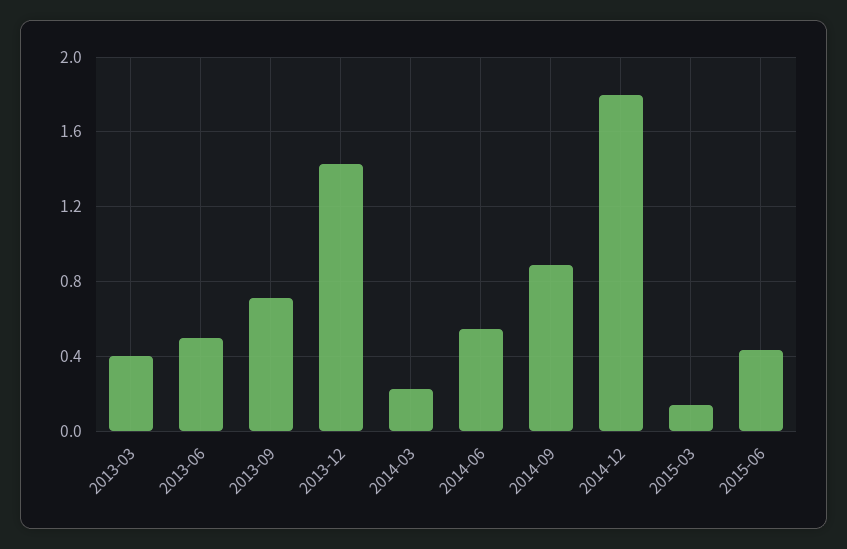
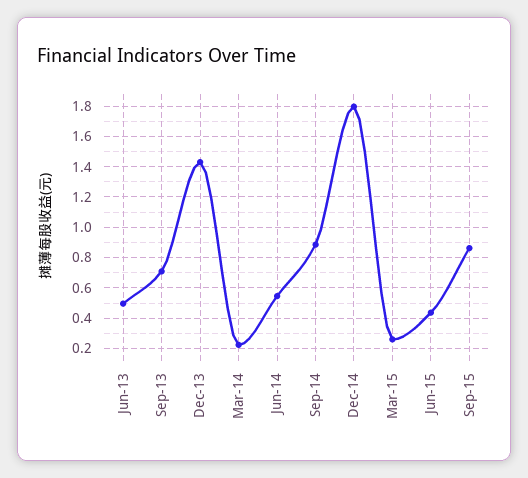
2013-03: 0.4 -> none
2015-03: 0.15 -> 0.25
Sep-15: none -> 0.85

